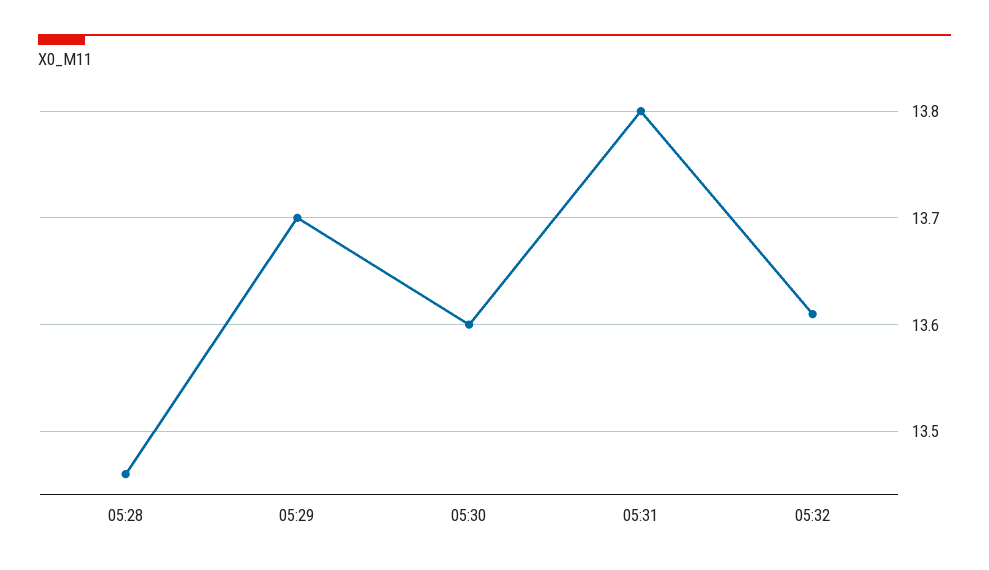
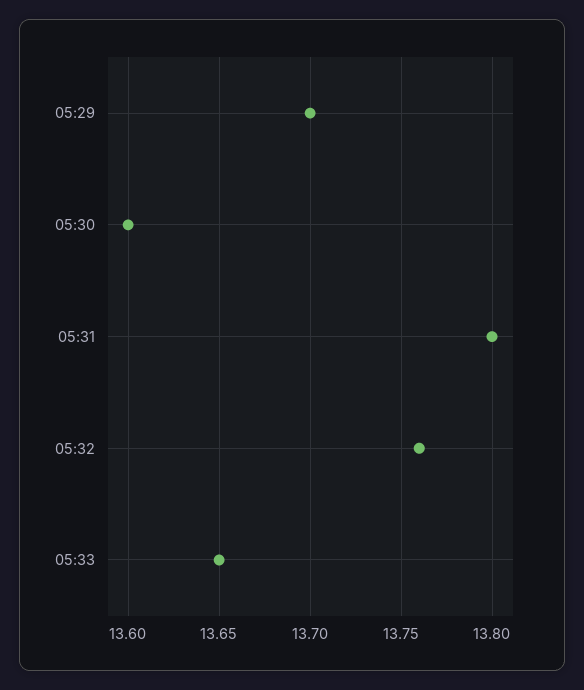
05:28: 13.46 -> none
05:32: 13.61 -> 13.76
05:33: none -> 13.65

